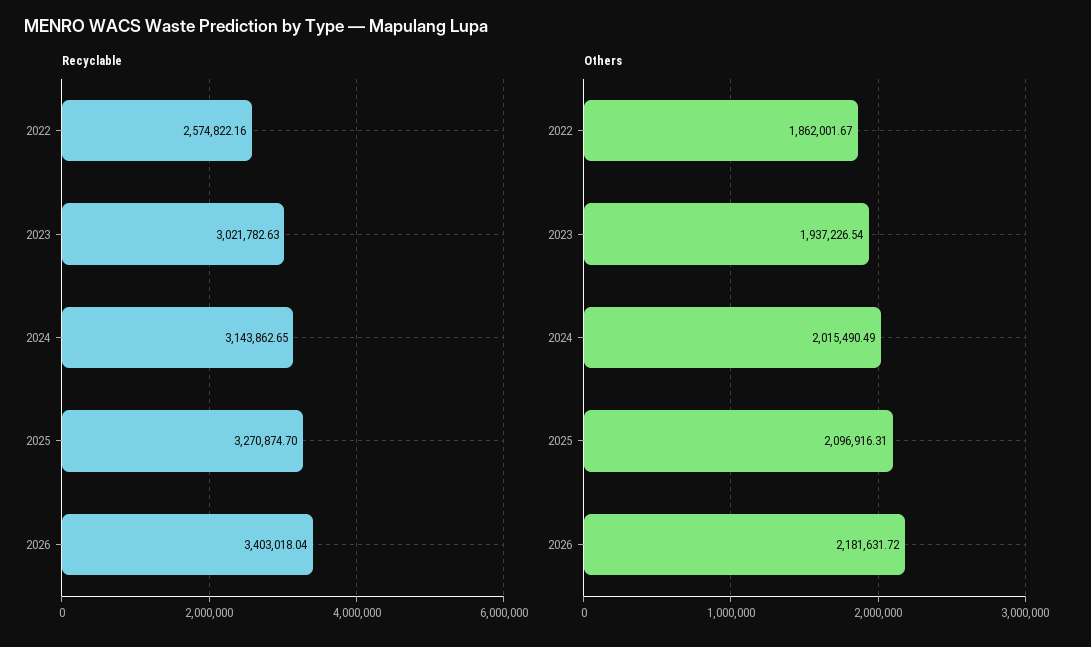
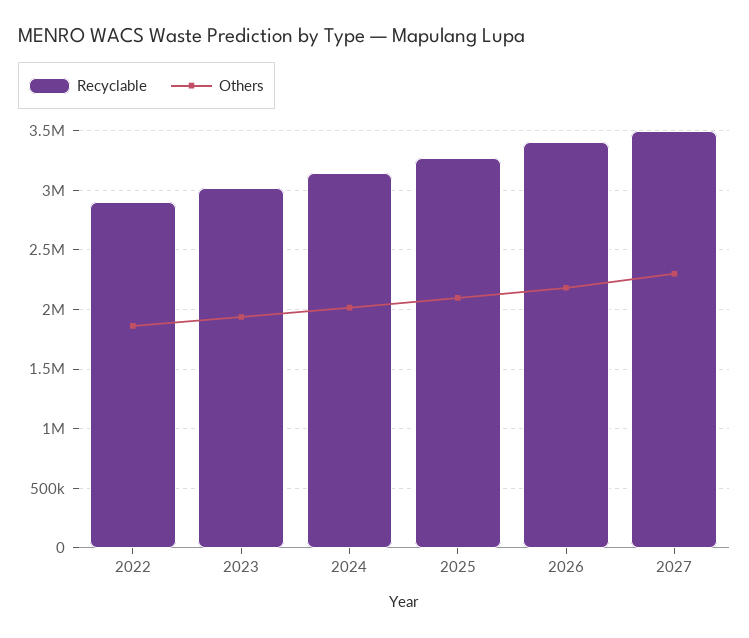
Recyclable, 2022: 2574822.16 -> 2900000
Recyclable, 2027: none -> 3500000
Others, 2027: none -> 2300000

